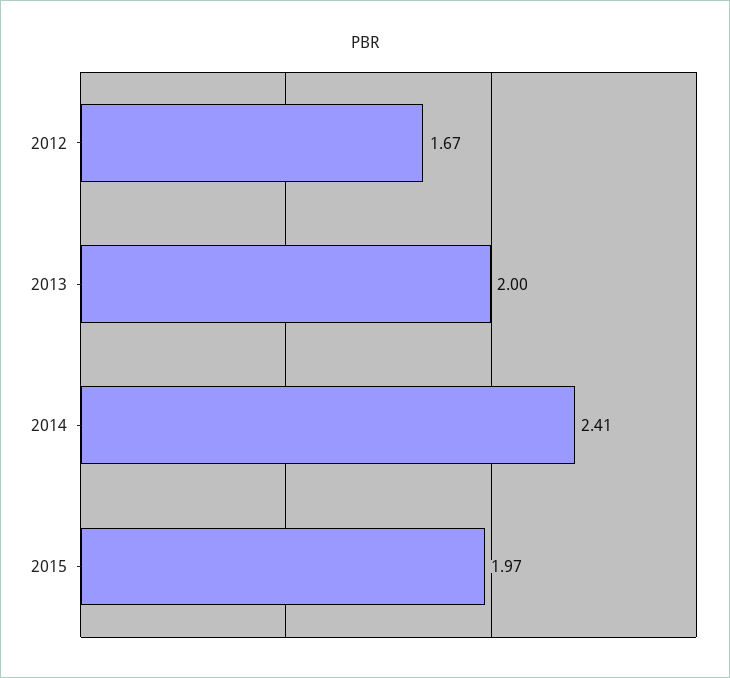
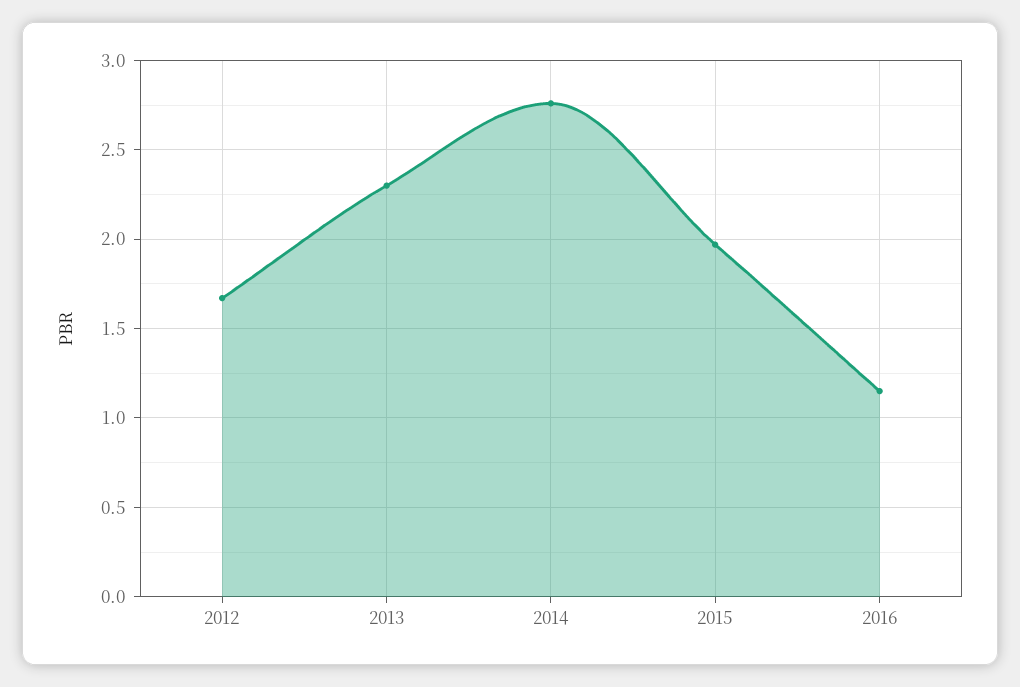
2013: 2 -> 2.3
2014: 2.41 -> 2.75
2016: none -> 1.15

